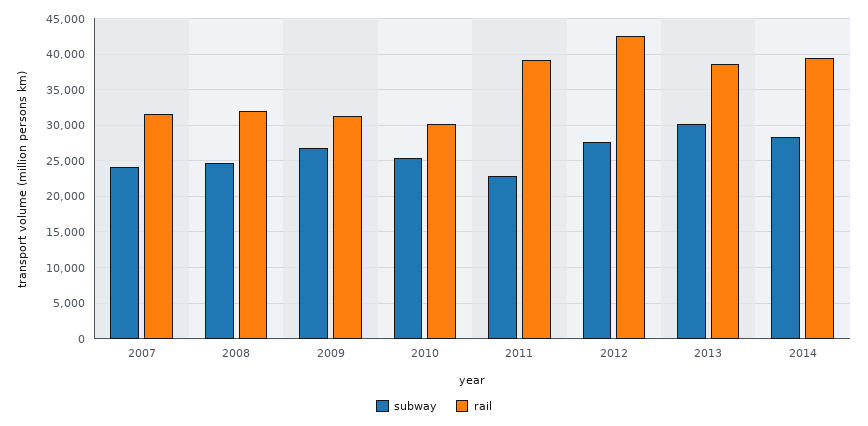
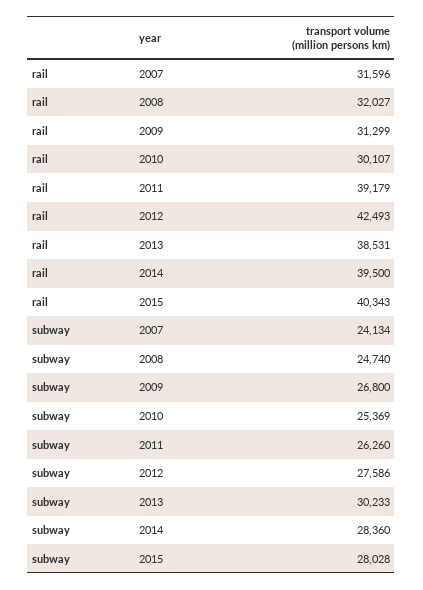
subway, 2011: 23000 -> 26260
rail, 2015: none -> 40343
subway, 2015: none -> 28028

